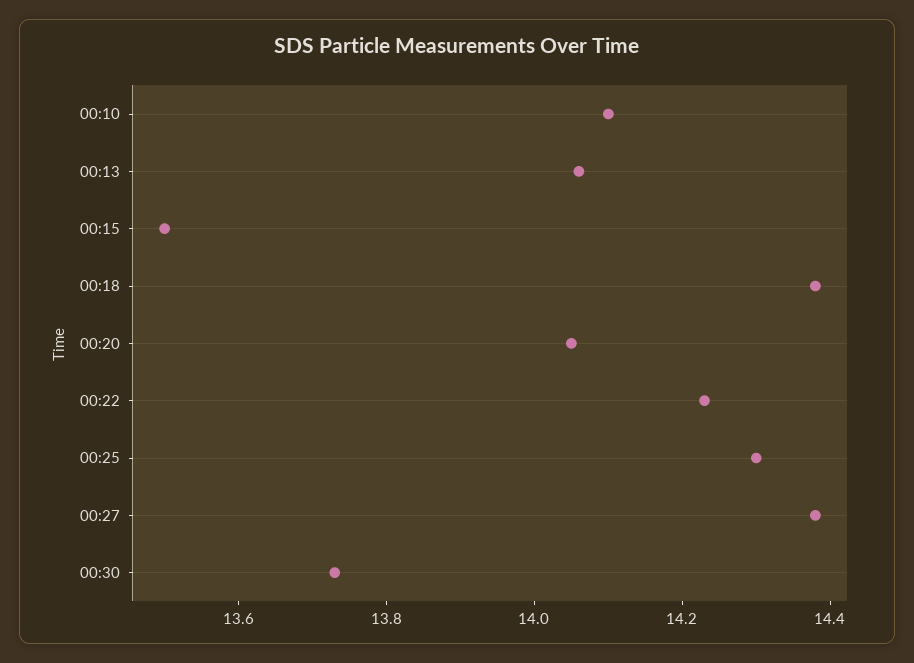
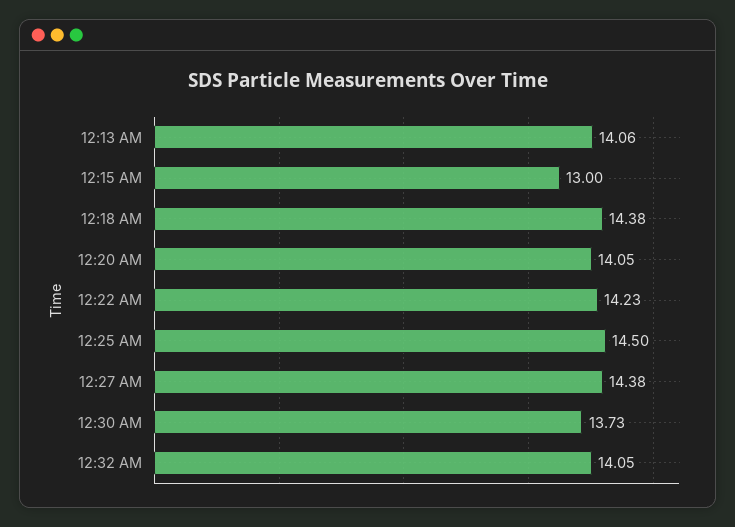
00:10: 14.1 -> none
00:15: 13.5 -> 13
00:25: 14.3 -> 14.5
12:32 AM: none -> 14.05

